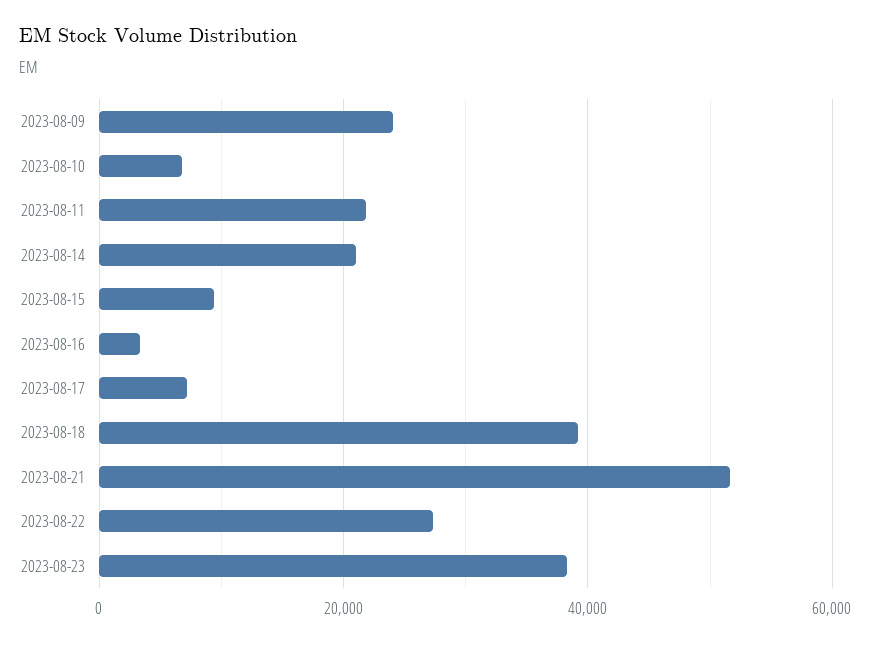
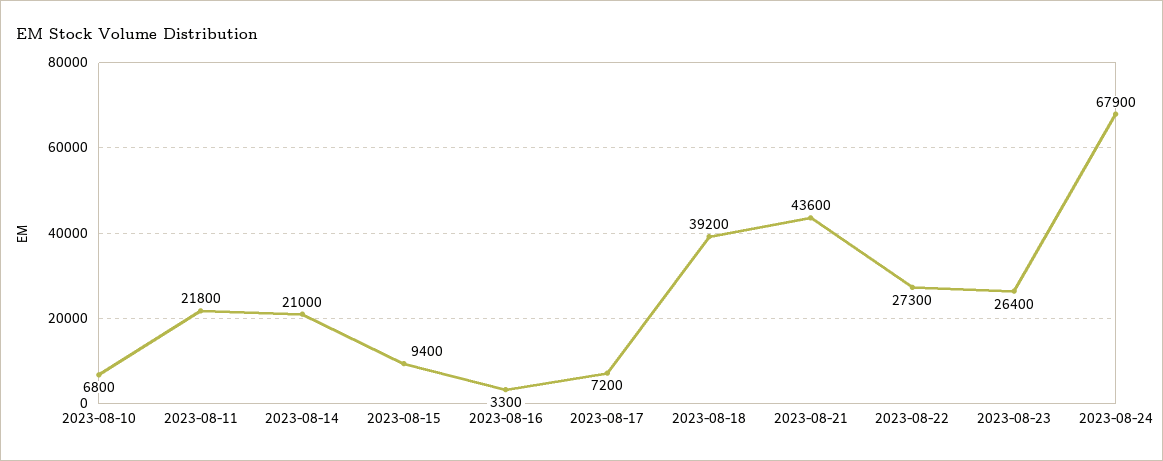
2023-08-09: 24000 -> none
2023-08-21: 52000 -> 43600
2023-08-23: 38000 -> 26400
2023-08-24: none -> 67900

